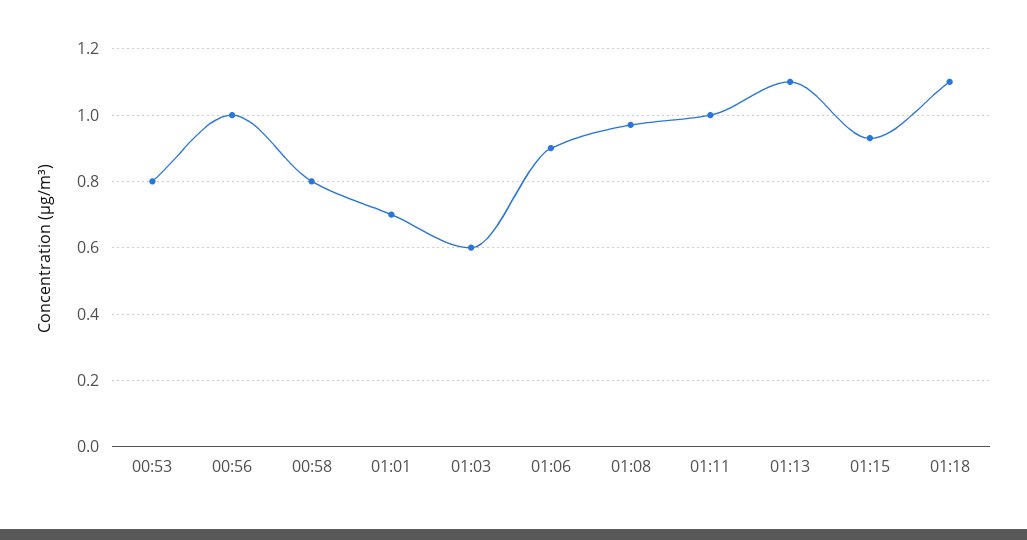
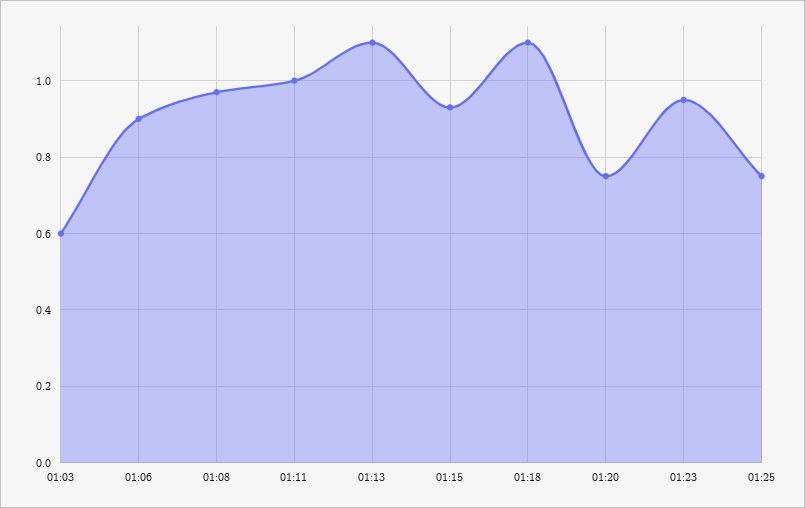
00:53: 0.8 -> none
00:56: 1 -> none
00:58: 0.8 -> none
01:01: 0.7 -> none
01:20: none -> 0.75
01:23: none -> 0.95
01:25: none -> 0.75

